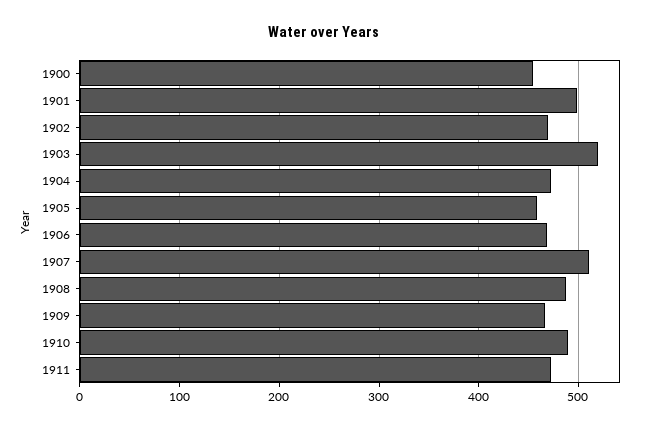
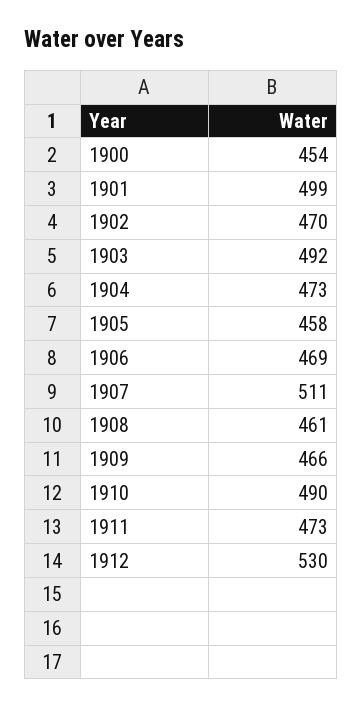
1903: 520 -> 492
1908: 490 -> 461
1912: none -> 530

